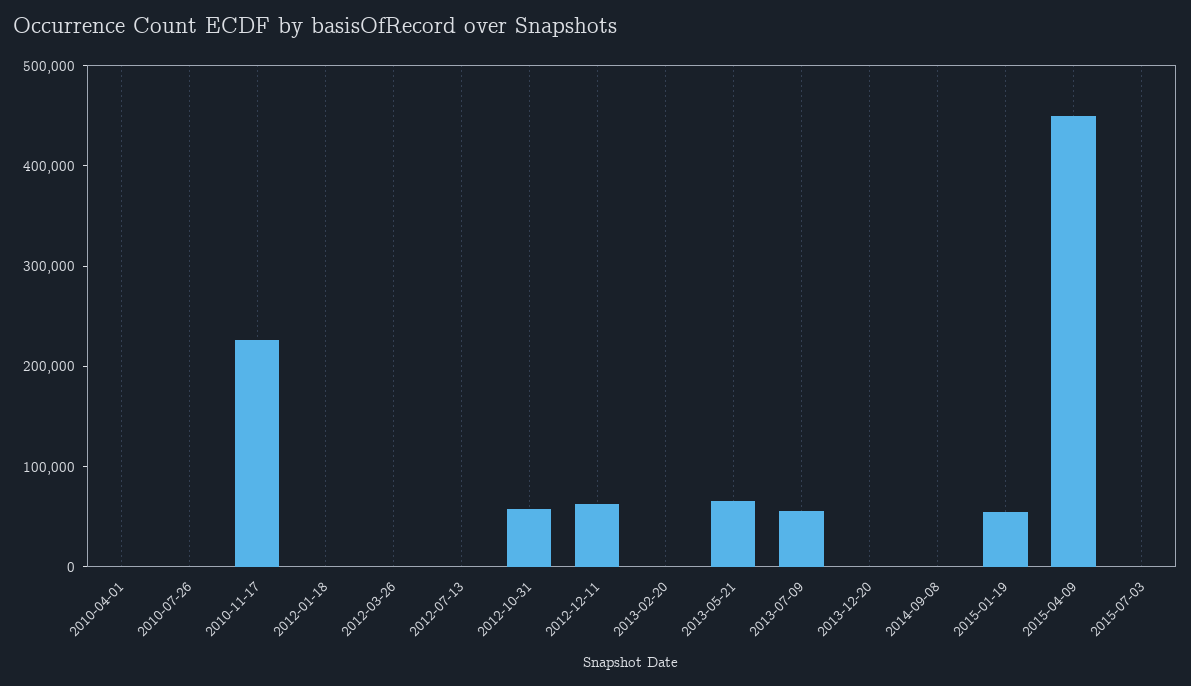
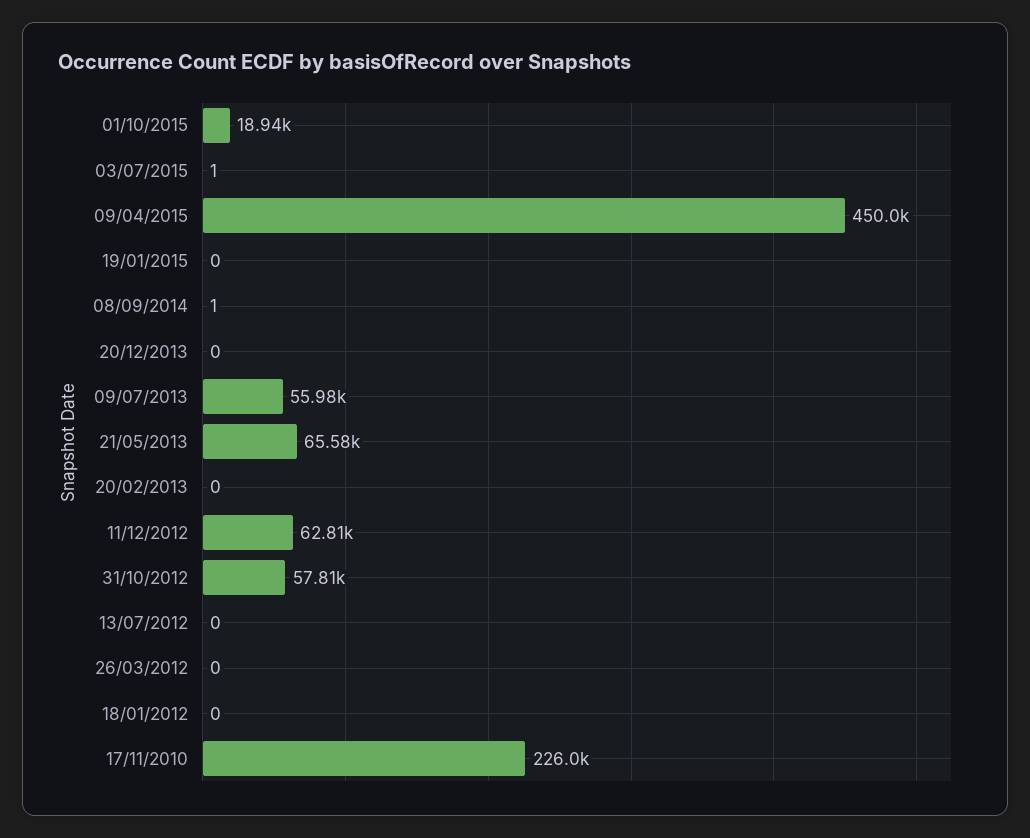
2010-04-01: 0 -> none
2010-07-26: 0 -> none
2015-01-19: 60000 -> 0
01/10/2015: none -> 18940

